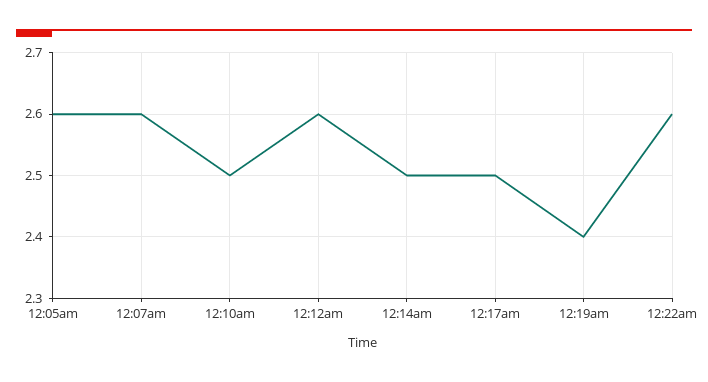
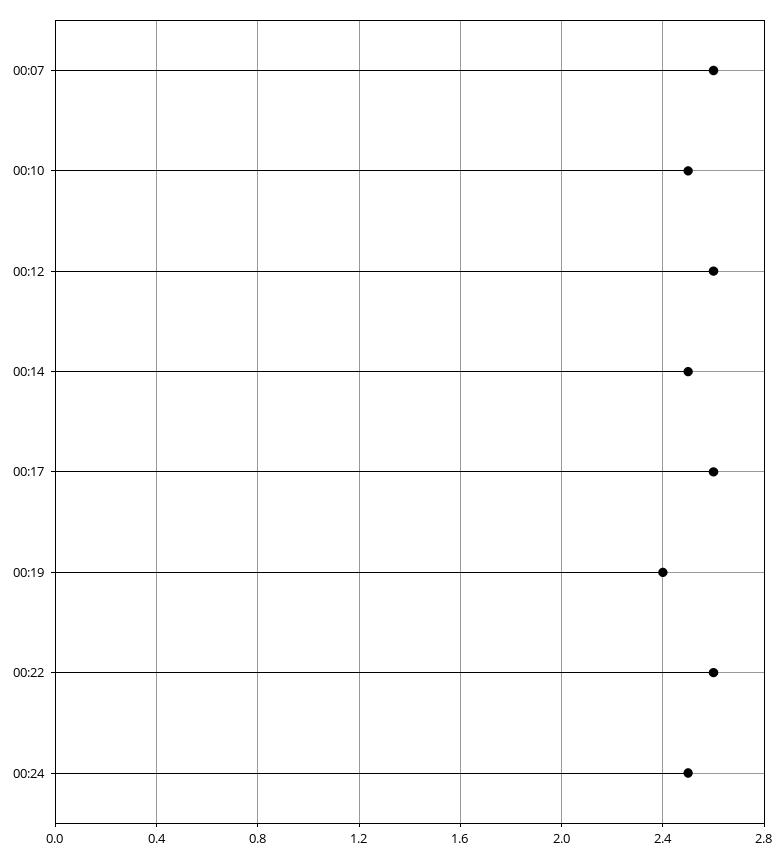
12:05am: 2.6 -> none
12:17am: 2.5 -> 2.6
00:24: none -> 2.5

